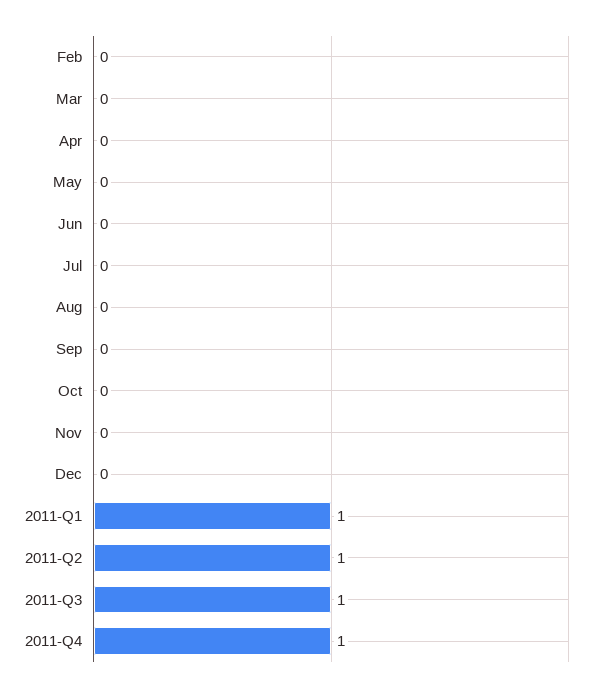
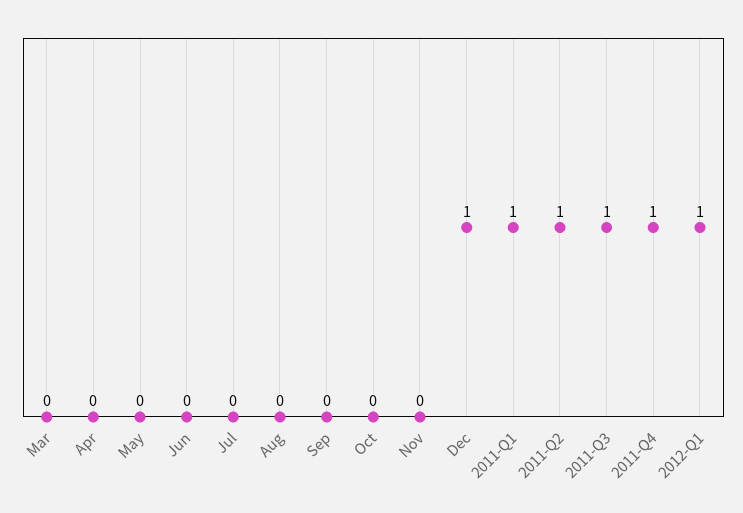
Feb: 0 -> none
Dec: 0 -> 1
2012-Q1: none -> 1

